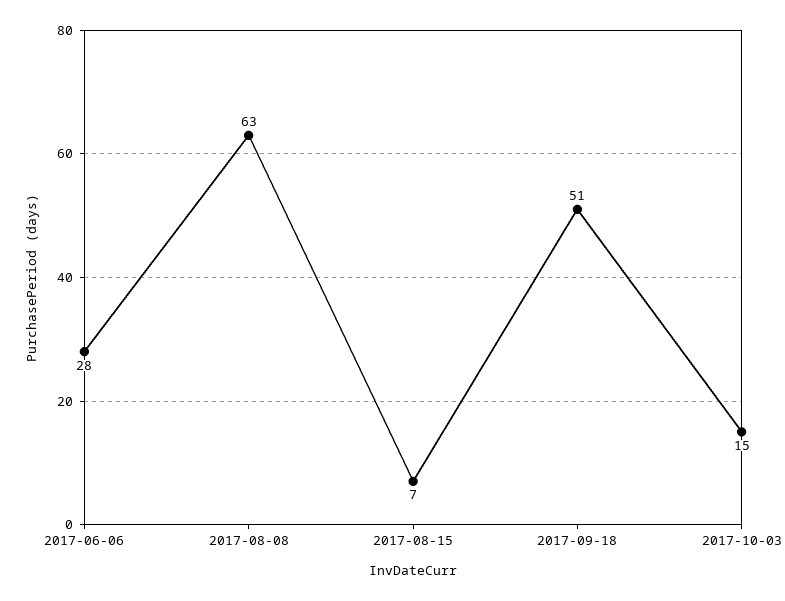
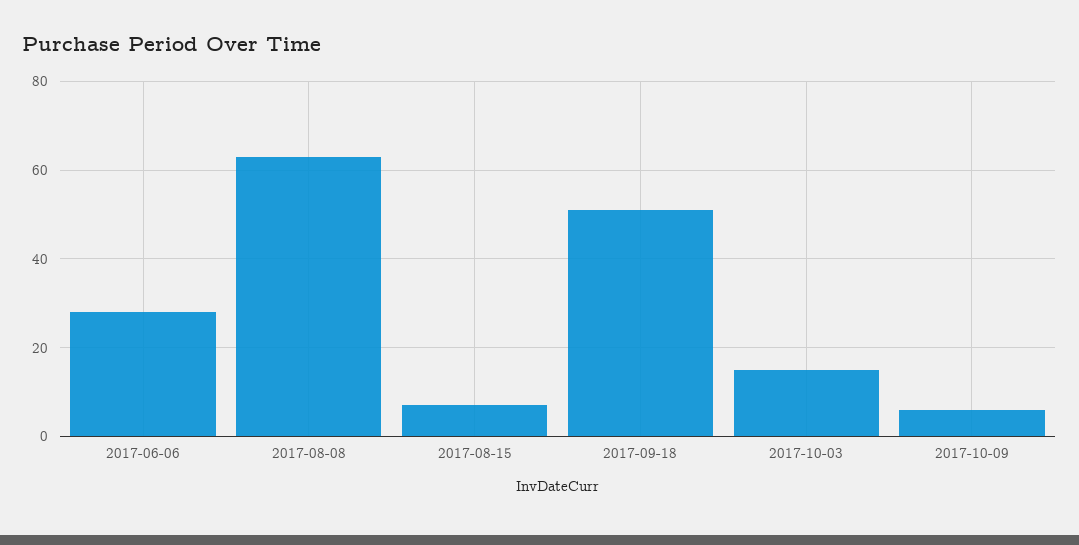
2017-10-09: none -> 5

